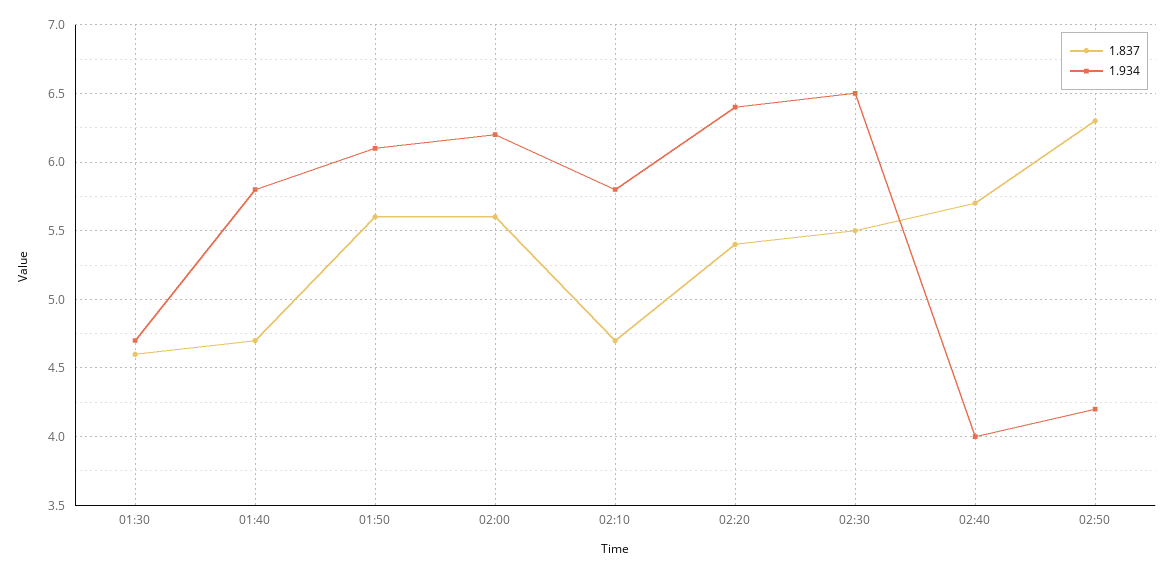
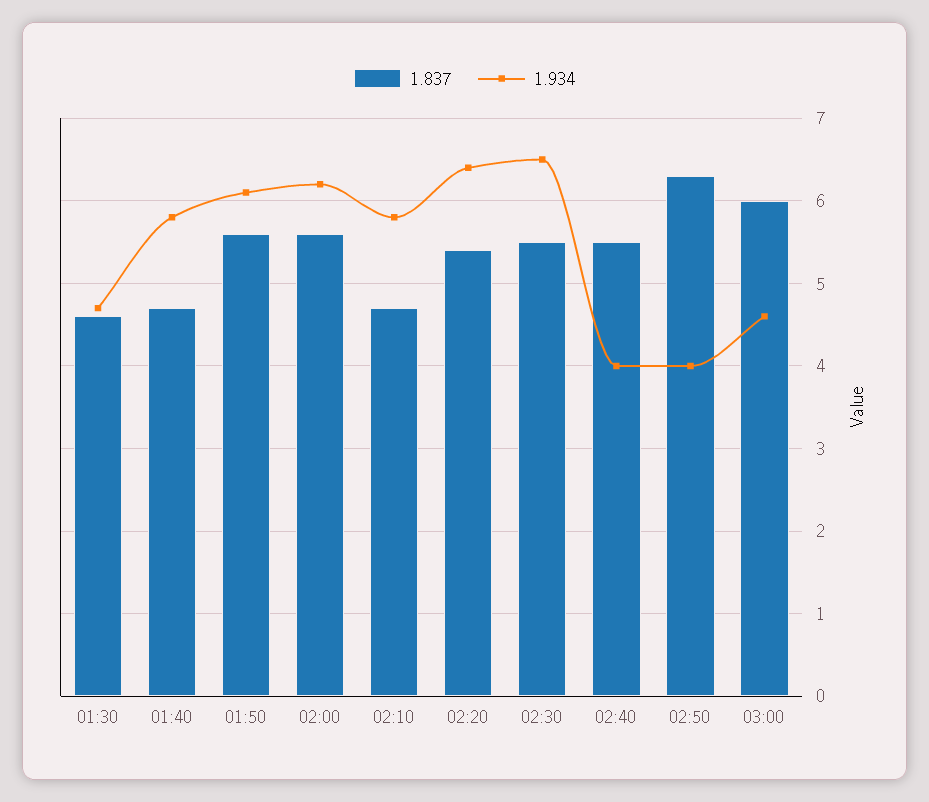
1.837, 02:40: 5.7 -> 5.5
1.934, 02:50: 4.2 -> 4
1.837, 03:00: none -> 6
1.934, 03:00: none -> 4.6

